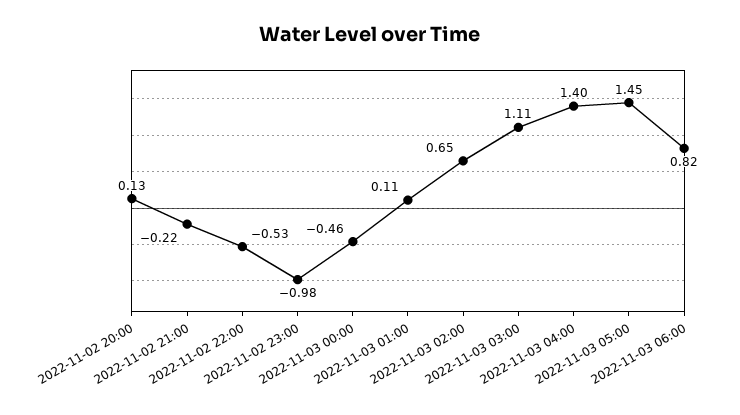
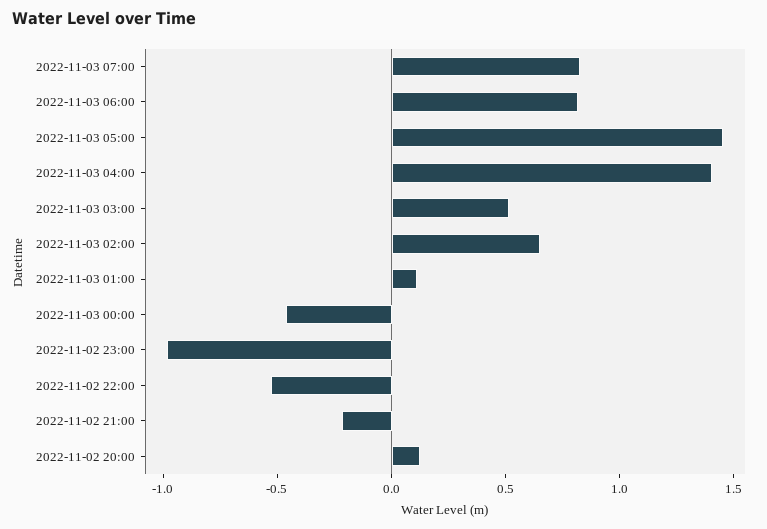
2022-11-03 03:00: 1.11 -> 0.5
2022-11-03 07:00: none -> 0.8

